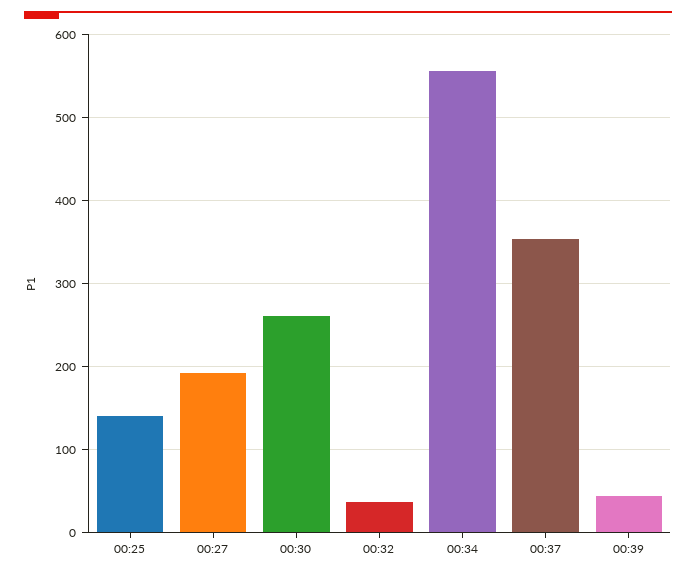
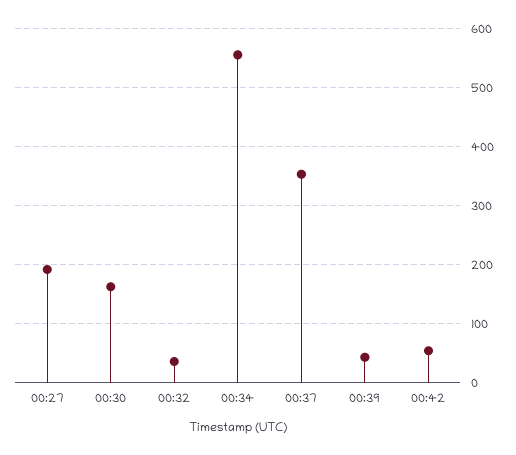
00:25: 140 -> none
00:30: 260 -> 160
00:42: none -> 60

